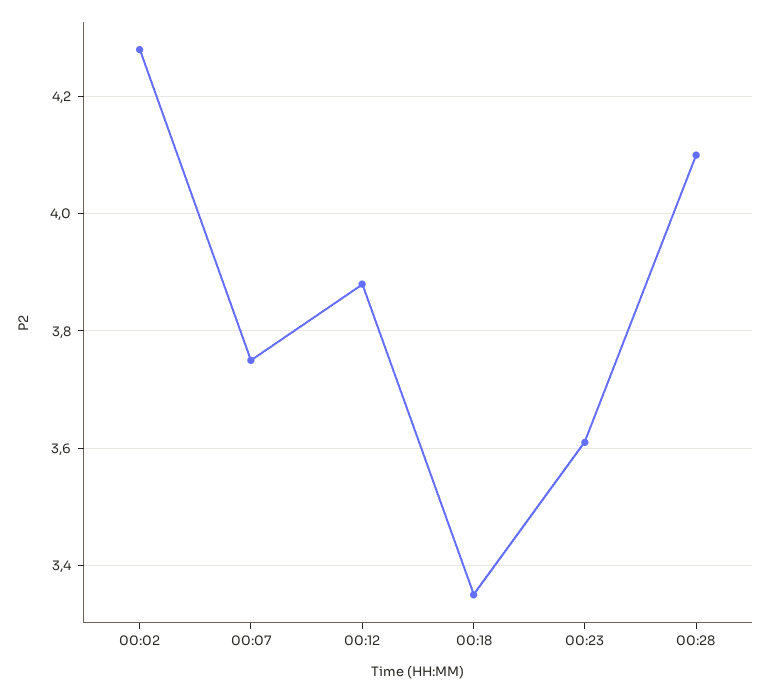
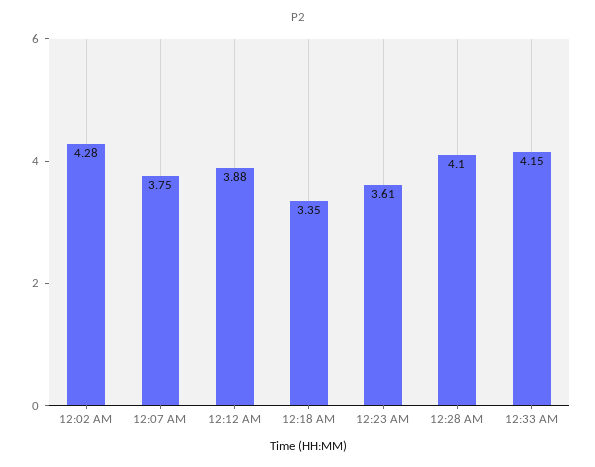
12:33 AM: none -> 4.15

